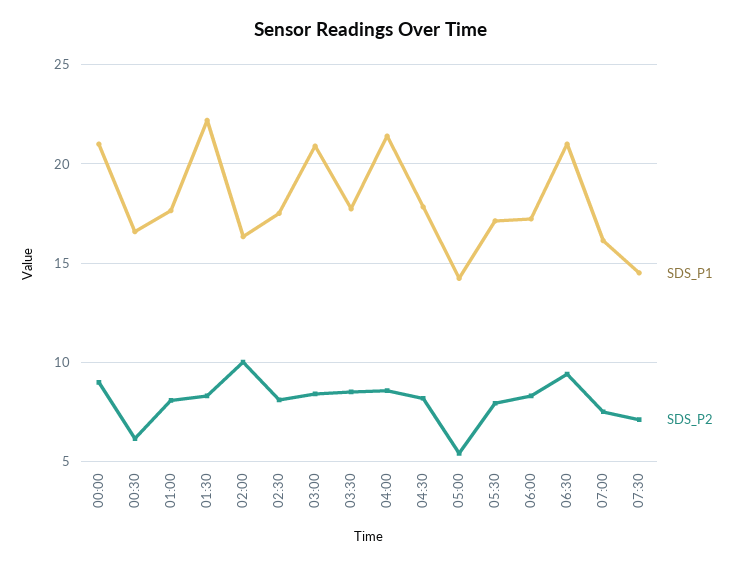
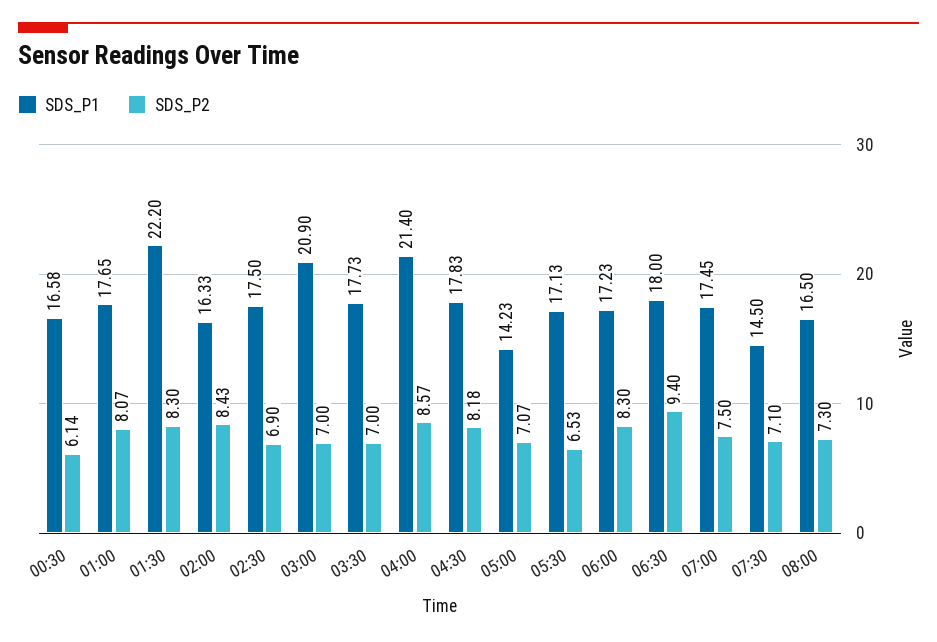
SDS_P1, 00:00: 21 -> none
SDS_P2, 00:00: 9 -> none
SDS_P2, 02:00: 10 -> 8.43
SDS_P2, 02:30: 8 -> 6.9
SDS_P2, 03:00: 8.5 -> 7
SDS_P2, 03:30: 8.5 -> 7
SDS_P2, 05:00: 5.5 -> 7.07
SDS_P2, 05:30: 8 -> 6.53
SDS_P1, 06:30: 21 -> 18
SDS_P1, 07:00: 16 -> 17.45
SDS_P1, 08:00: none -> 16.5
SDS_P2, 08:00: none -> 7.3

